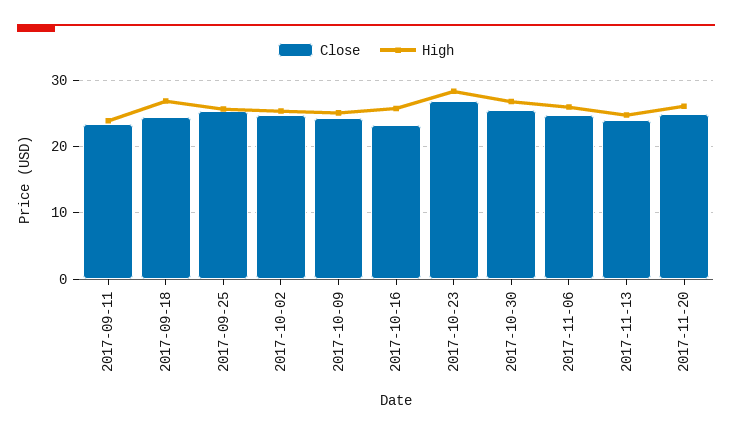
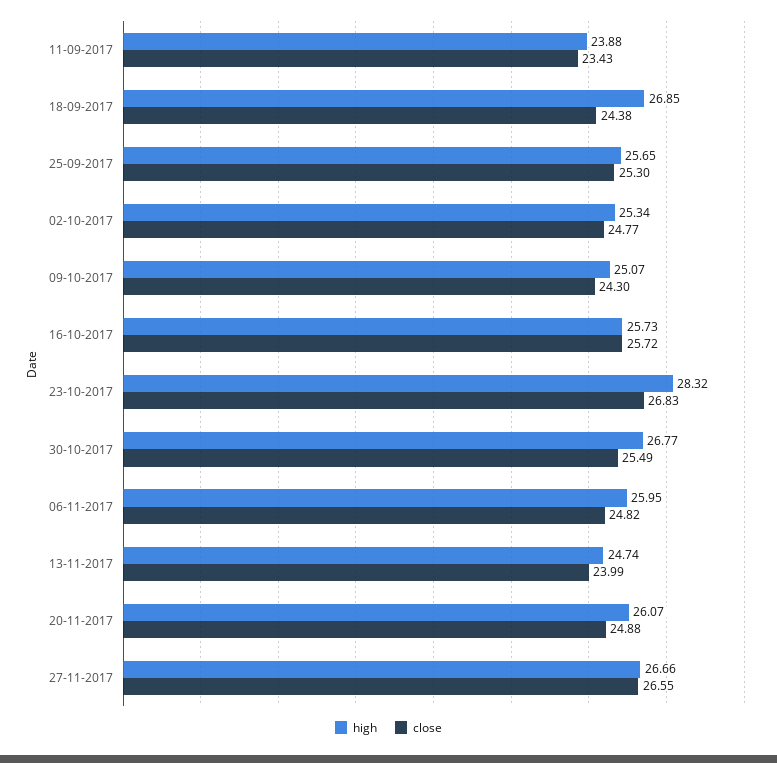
Close, 2017-10-16: 23 -> 25.72
High, 27-11-2017: none -> 26.66
Close, 27-11-2017: none -> 26.55

